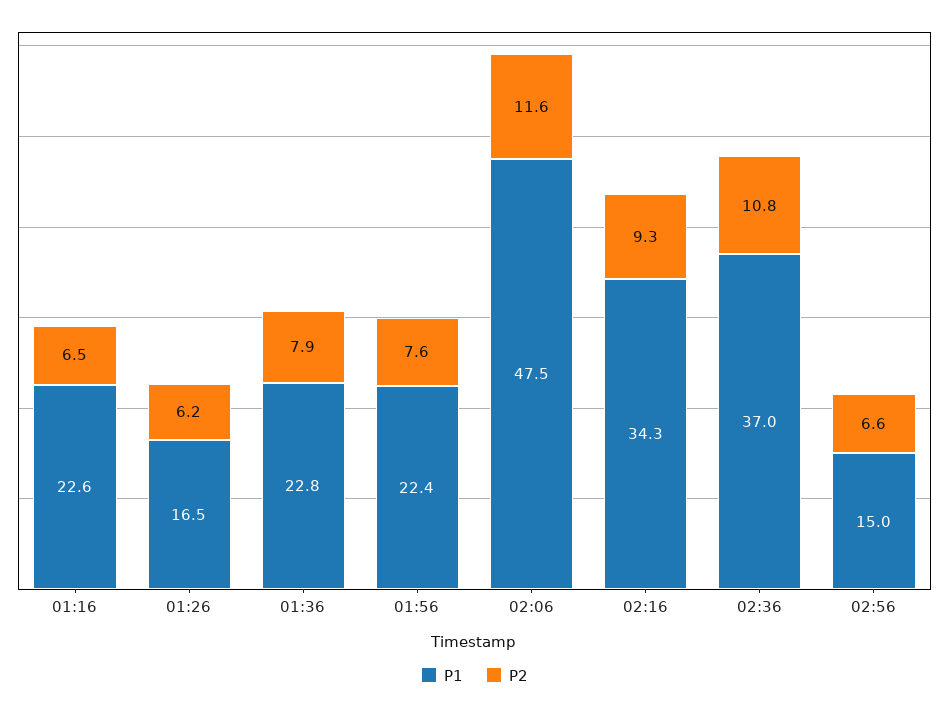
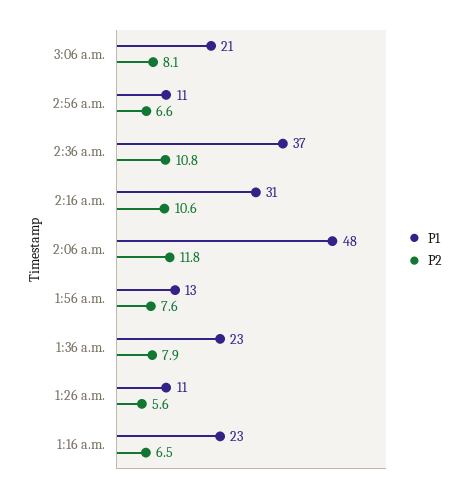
P1, 01:26: 16.5 -> 11
P2, 01:26: 6.2 -> 5.6
P1, 01:56: 22.4 -> 13
P2, 02:06: 11.6 -> 11.8
P1, 02:16: 34.3 -> 31
P2, 02:16: 9.3 -> 10.6
P1, 02:56: 15 -> 11
P1, 3:06 a.m.: none -> 21
P2, 3:06 a.m.: none -> 8.1

